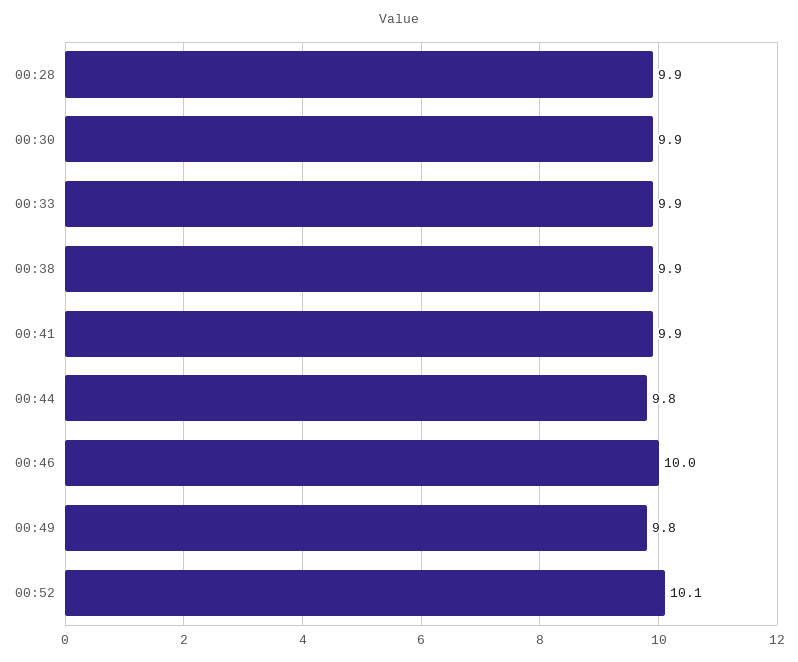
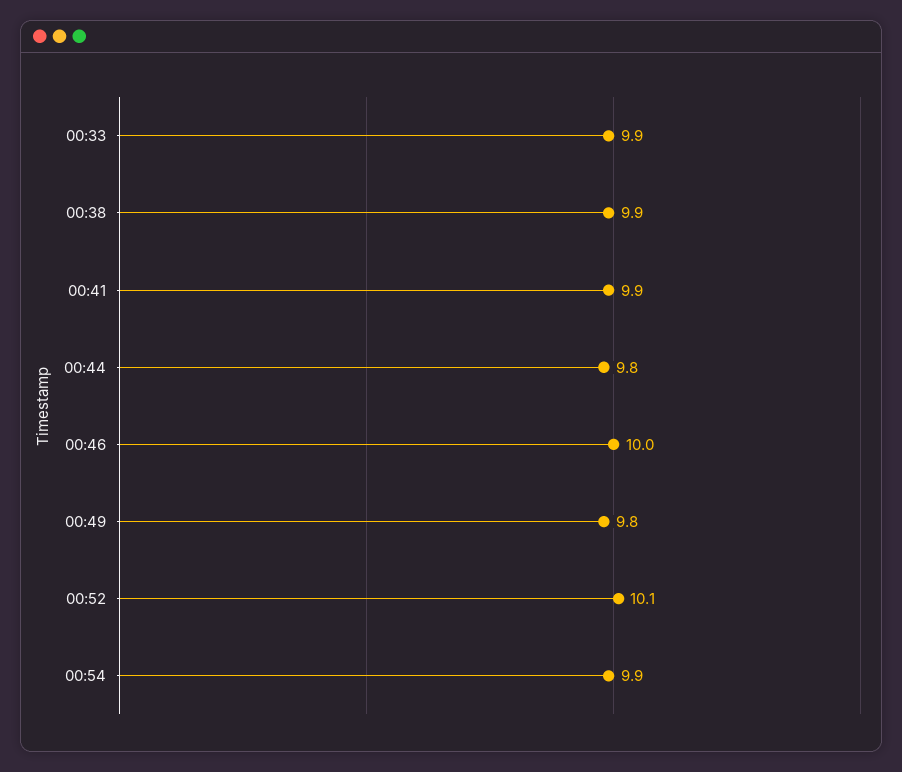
00:28: 9.9 -> none
00:30: 9.9 -> none
00:54: none -> 9.9

